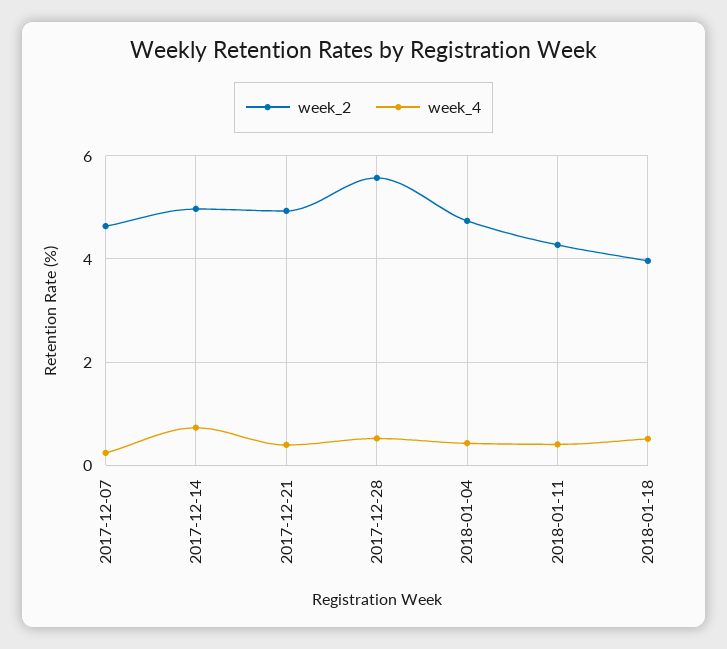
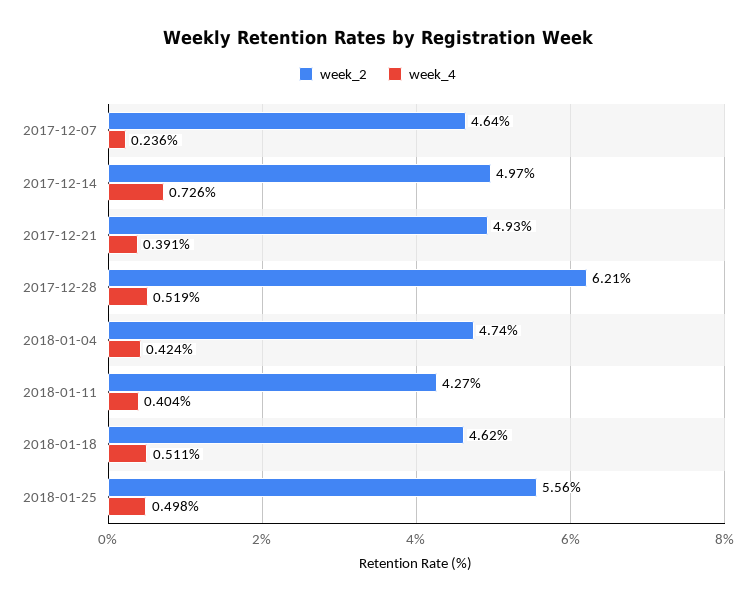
week_2, 2017-12-28: 5.6 -> 6.21
week_2, 2018-01-18: 4 -> 4.62
week_2, 2018-01-25: none -> 5.56
week_4, 2018-01-25: none -> 0.498

